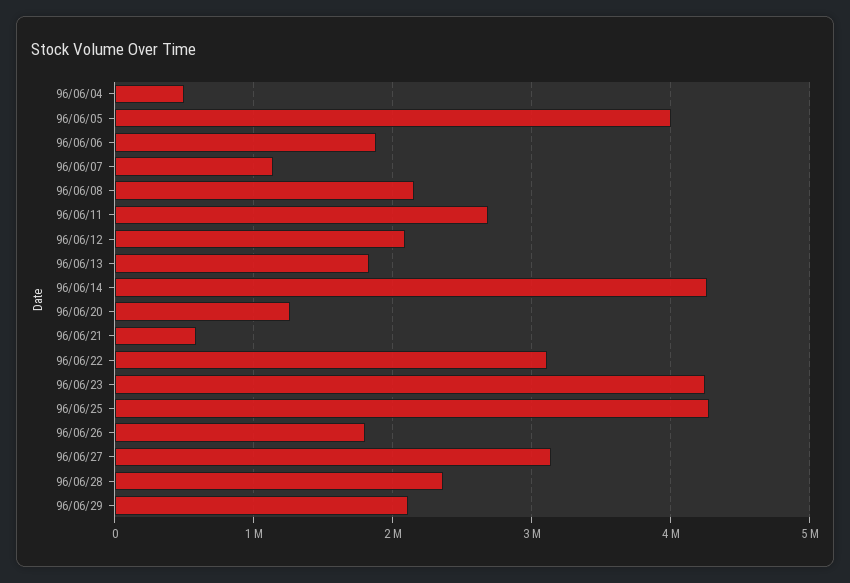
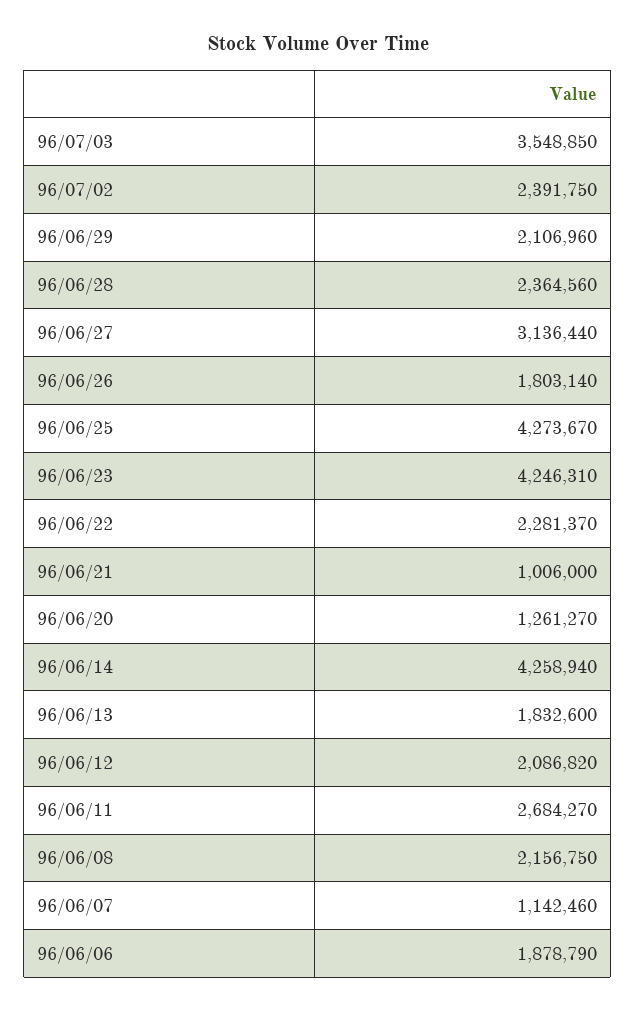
96/06/04: 500000 -> none
96/06/05: 4000000 -> none
96/06/21: 600000 -> 1006000
96/06/22: 3100000 -> 2281370
96/07/03: none -> 3548850
96/07/02: none -> 2391750

